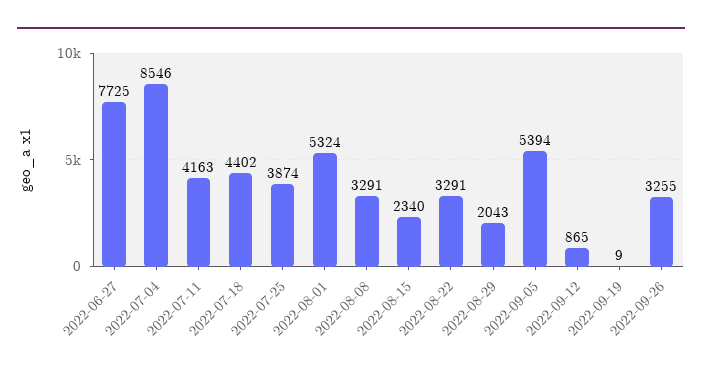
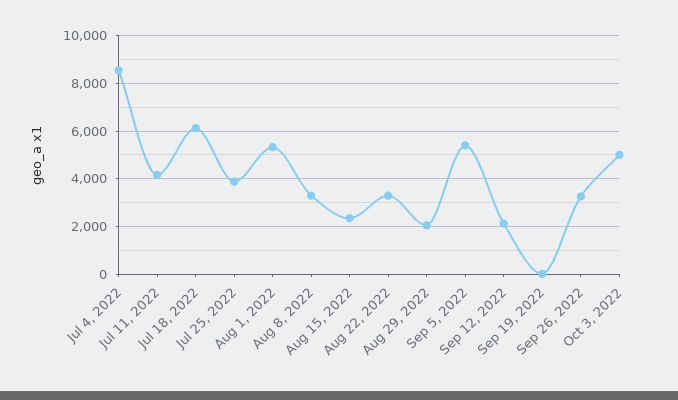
2022-06-27: 7725 -> none
2022-07-18: 4402 -> 6000
2022-09-12: 865 -> 2000
Oct 3, 2022: none -> 5000

